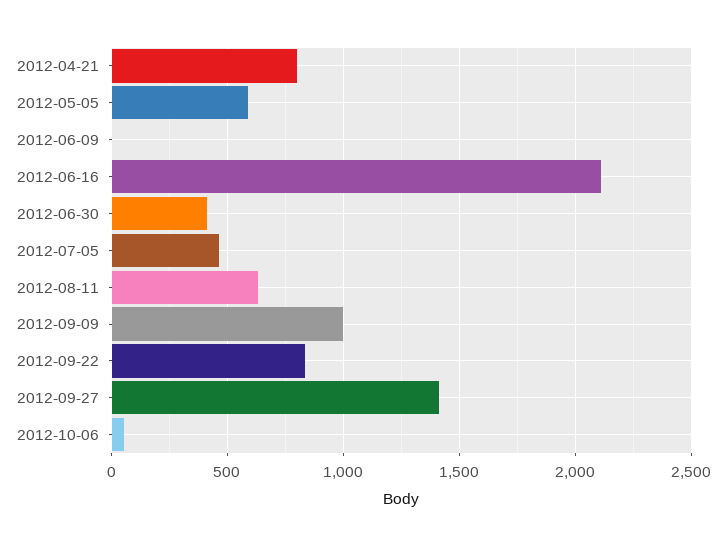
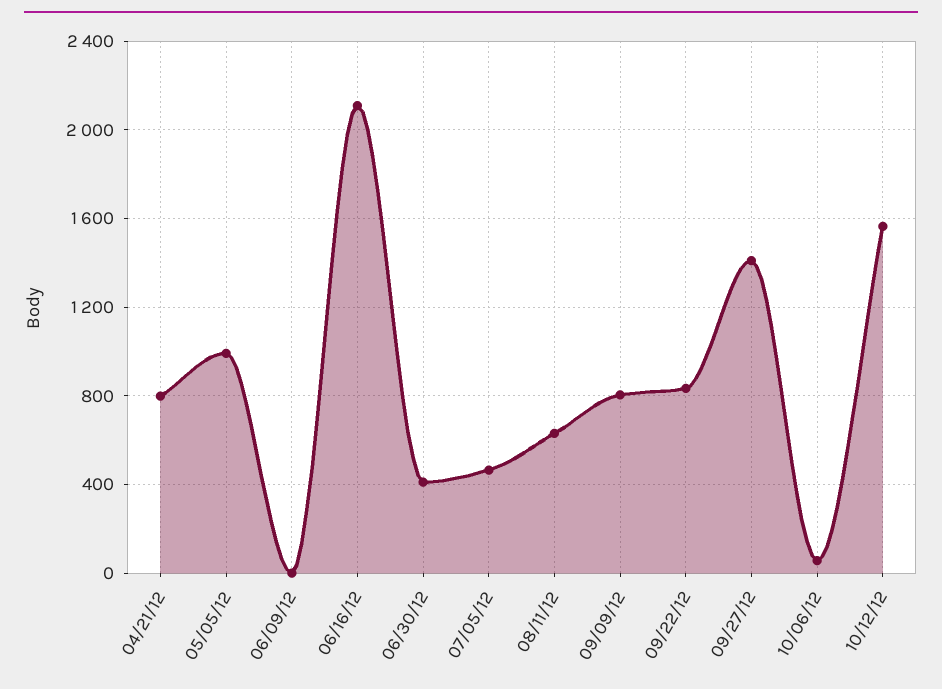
2012-05-05: 600 -> 1000
2012-09-09: 1000 -> 800
10/12/12: none -> 1550

